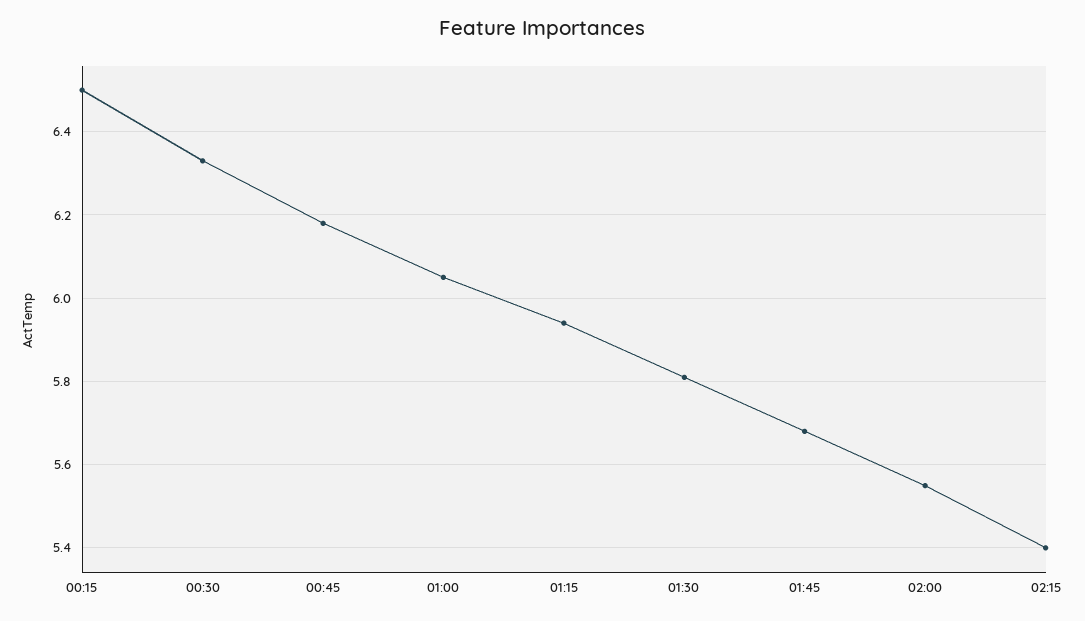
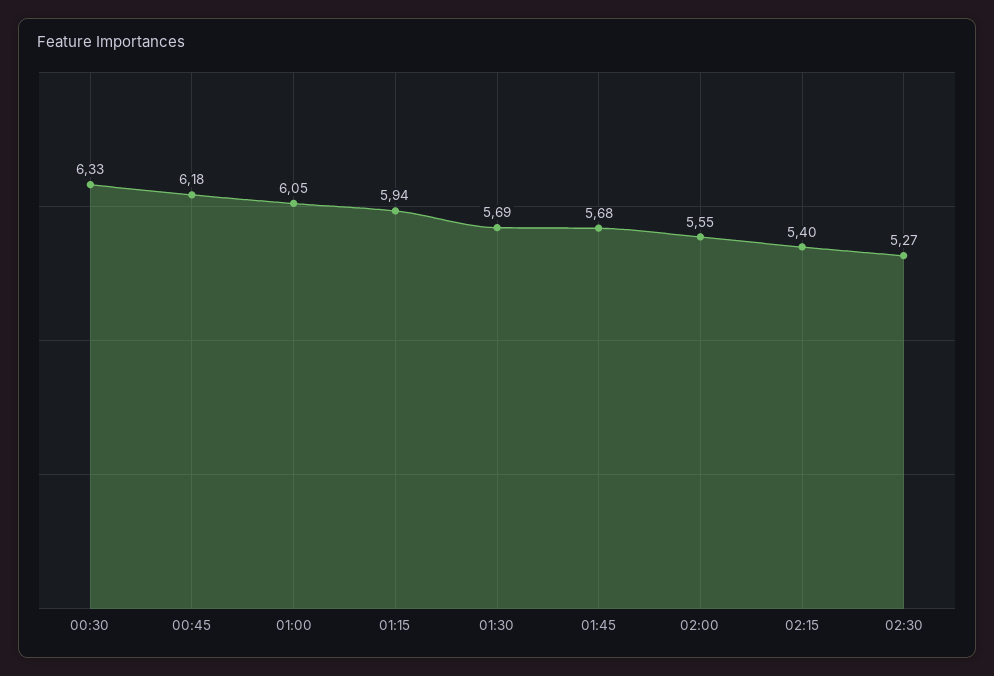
00:15: 6.5 -> none
01:30: 5.8 -> 5.69
02:30: none -> 5.27

